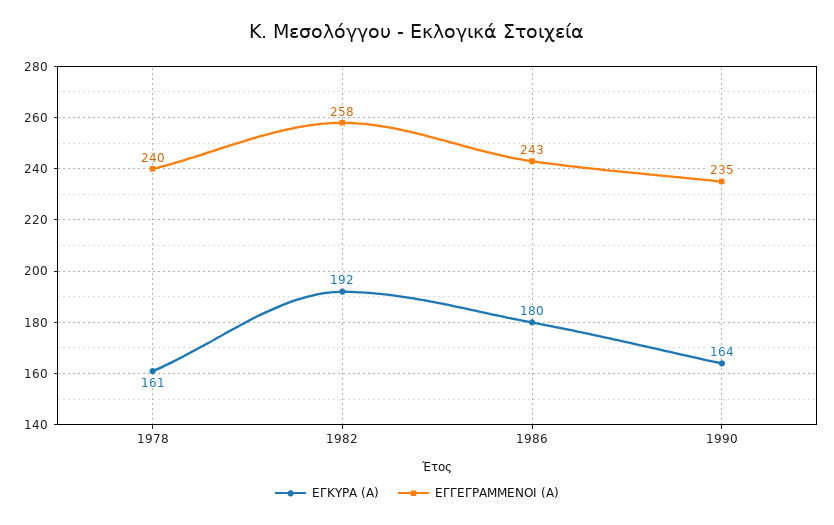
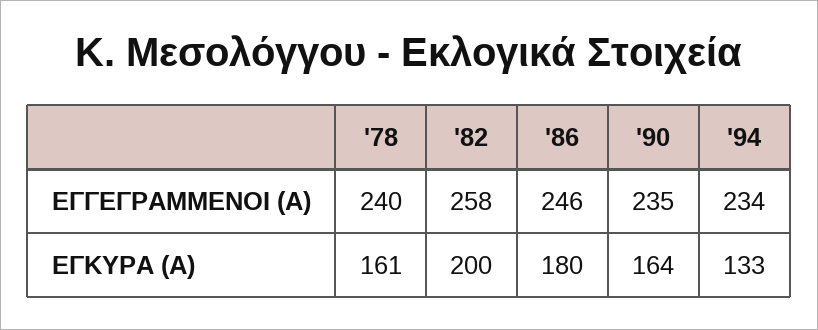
ΕΓΚΥΡΑ (Α), 1982: 192 -> 200
ΕΓΓΕΓΡΑΜΜΕΝΟΙ (Α), 1986: 243 -> 246
ΕΓΓΕΓΡΑΜΜΕΝΟΙ (Α), '94: none -> 234
ΕΓΚΥΡΑ (Α), '94: none -> 133

